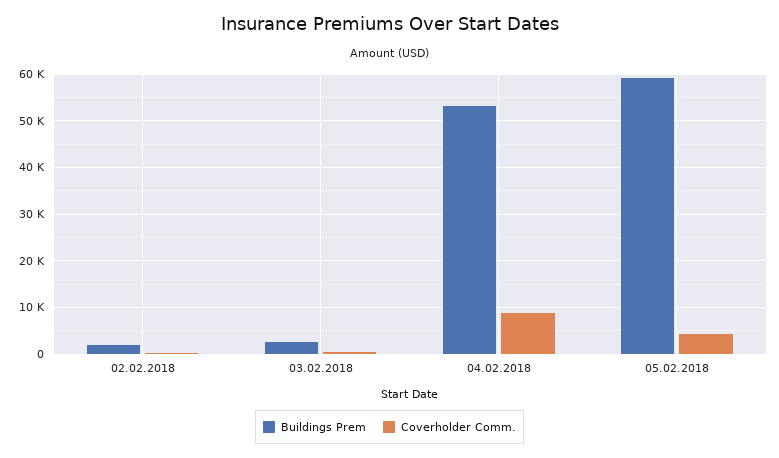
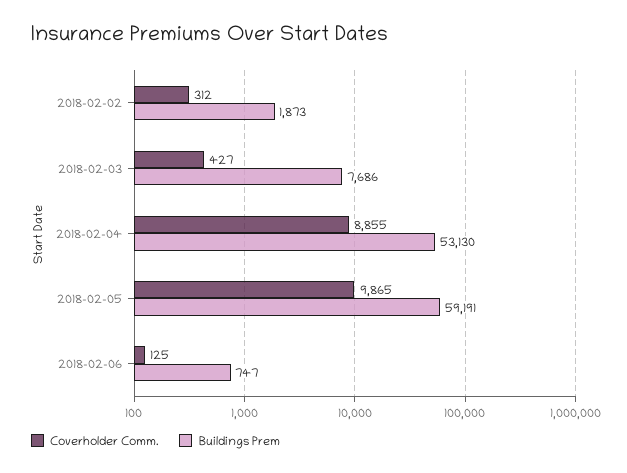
Buildings Prem, 03.02.2018: 2000 -> 7686
Coverholder Comm., 05.02.2018: 4000 -> 9865
Coverholder Comm., 2018-02-06: none -> 125
Buildings Prem, 2018-02-06: none -> 747

